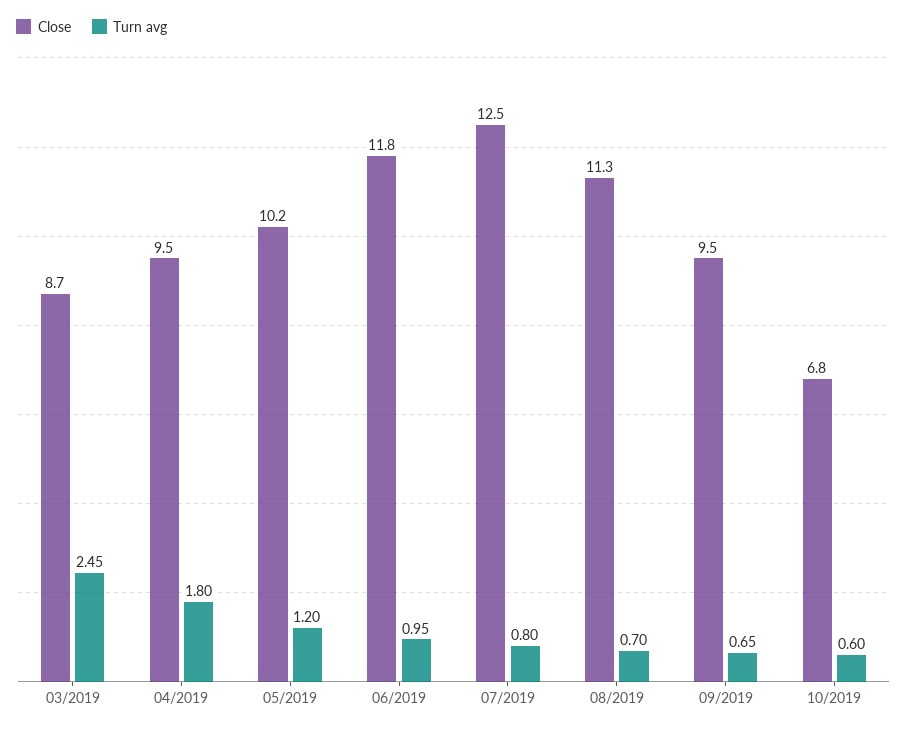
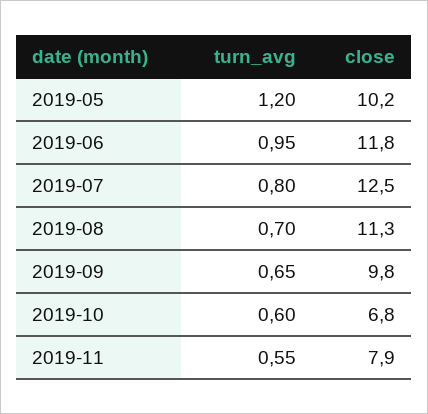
Close, 03/2019: 8.7 -> none
Turn avg, 03/2019: 2.45 -> none
Close, 04/2019: 9.5 -> none
Turn avg, 04/2019: 1.8 -> none
Close, 09/2019: 9.5 -> 9.8
Turn avg, 2019-11: none -> 0.55
Close, 2019-11: none -> 7.9

